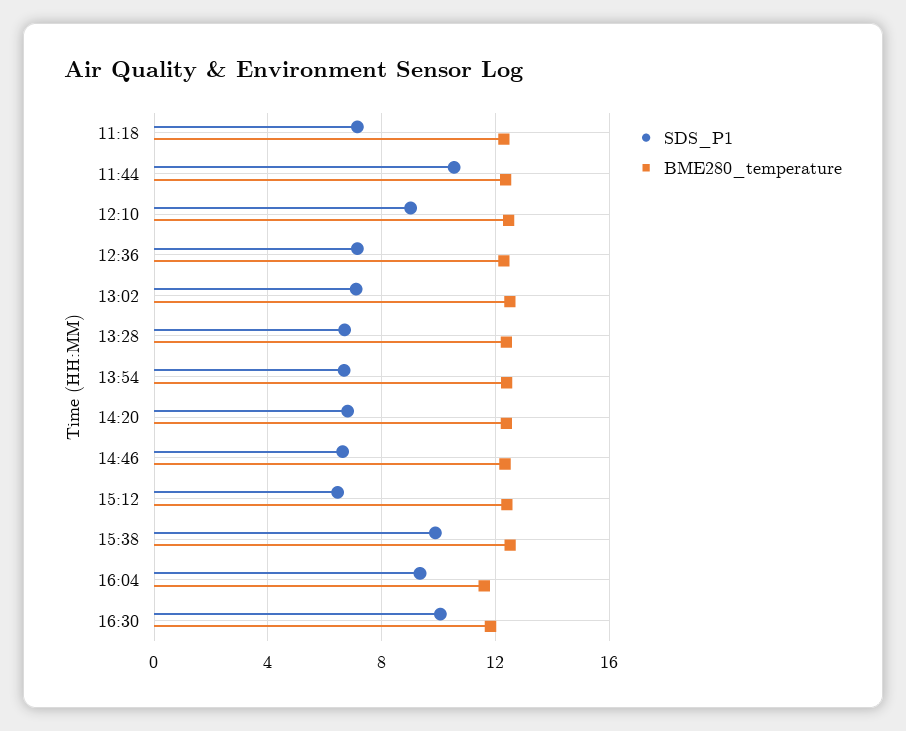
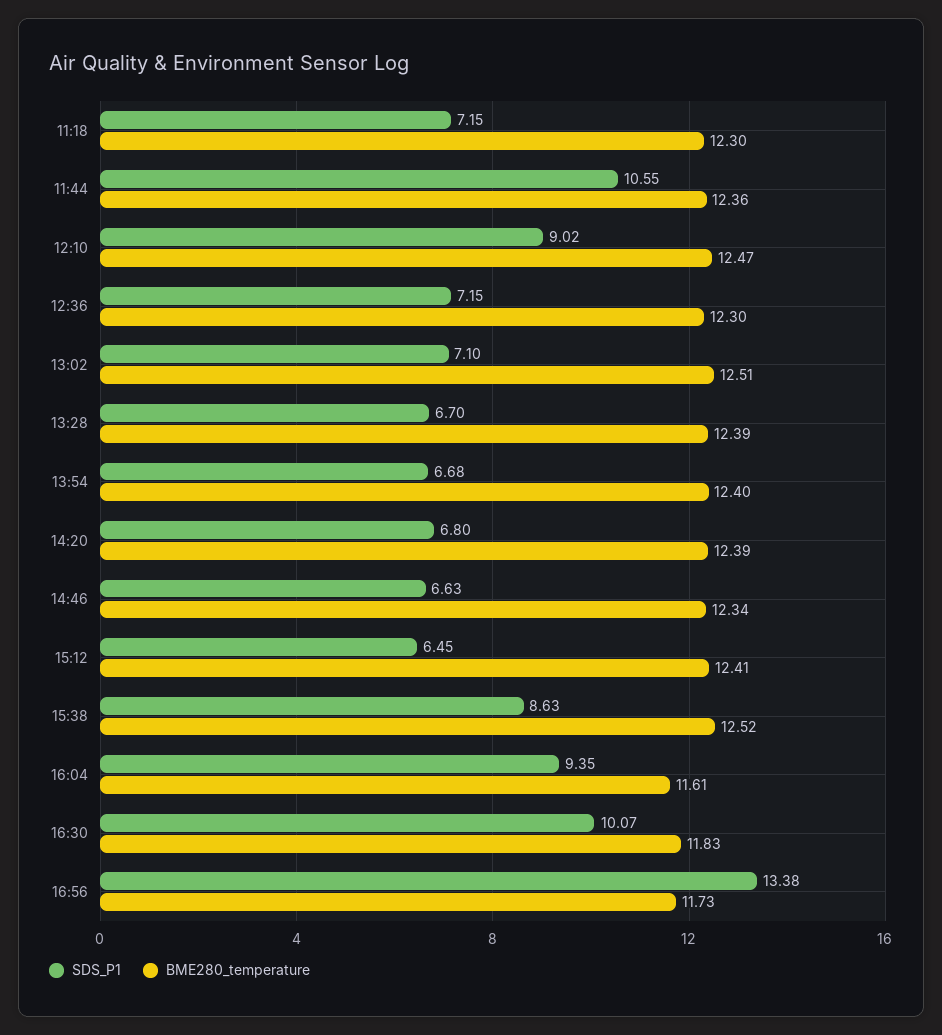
SDS_P1, 15:38: 10 -> 8.63
SDS_P1, 16:56: none -> 13.38
BME280_temperature, 16:56: none -> 11.73

